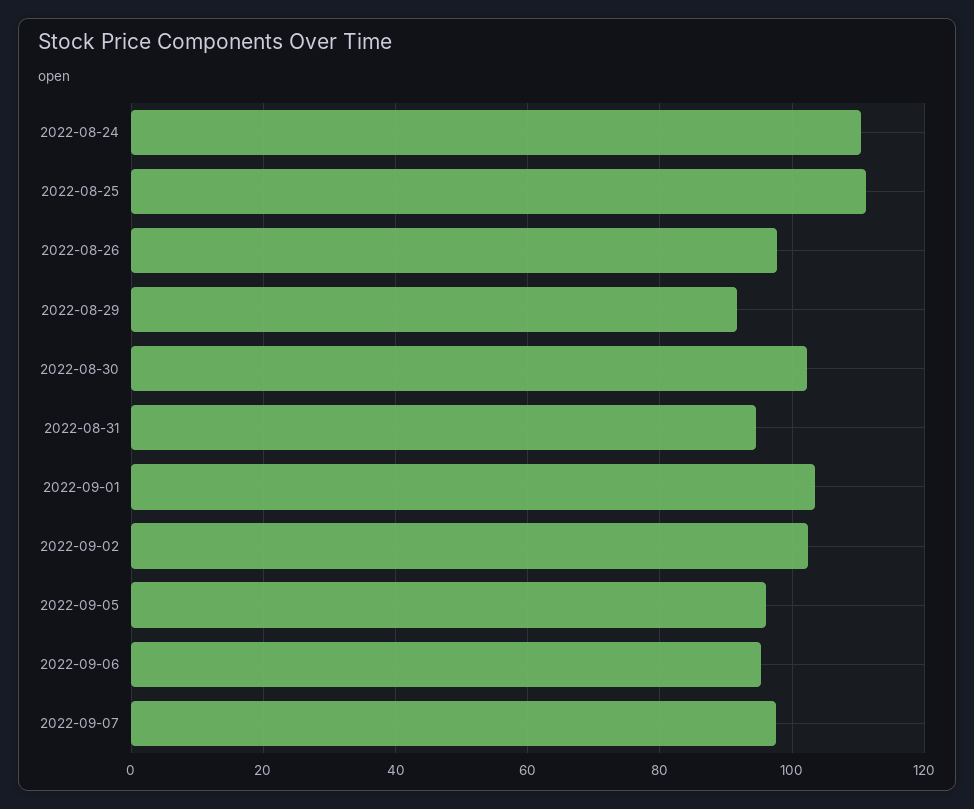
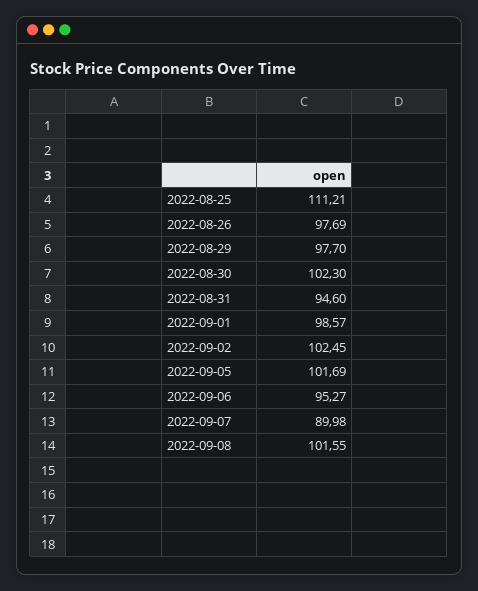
2022-08-24: 110 -> none
2022-08-29: 92 -> 97.7
2022-09-01: 104 -> 98.57
2022-09-05: 96 -> 101.69
2022-09-07: 98 -> 89.98
2022-09-08: none -> 101.55

